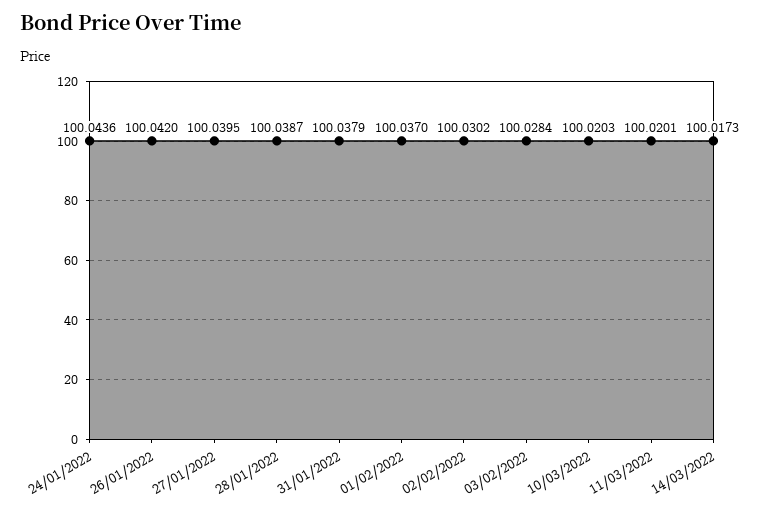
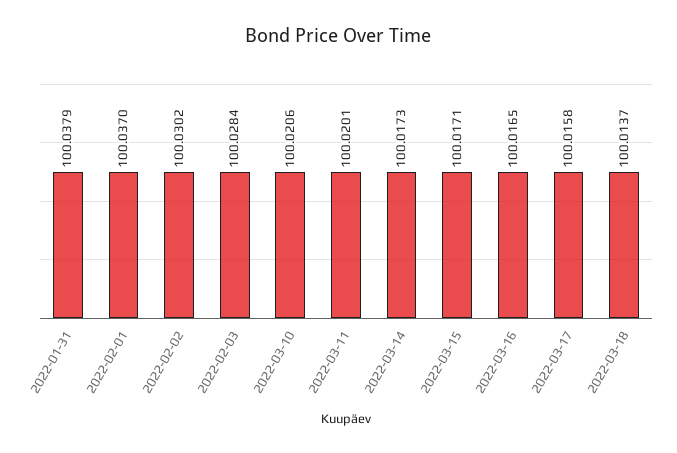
24/01/2022: 100.0436 -> none
26/01/2022: 100.042 -> none
27/01/2022: 100.0395 -> none
28/01/2022: 100.0387 -> none
10/03/2022: 100.0203 -> 100.0206
2022-03-15: none -> 100.0171
2022-03-16: none -> 100.0165
2022-03-17: none -> 100.0158
2022-03-18: none -> 100.0137

